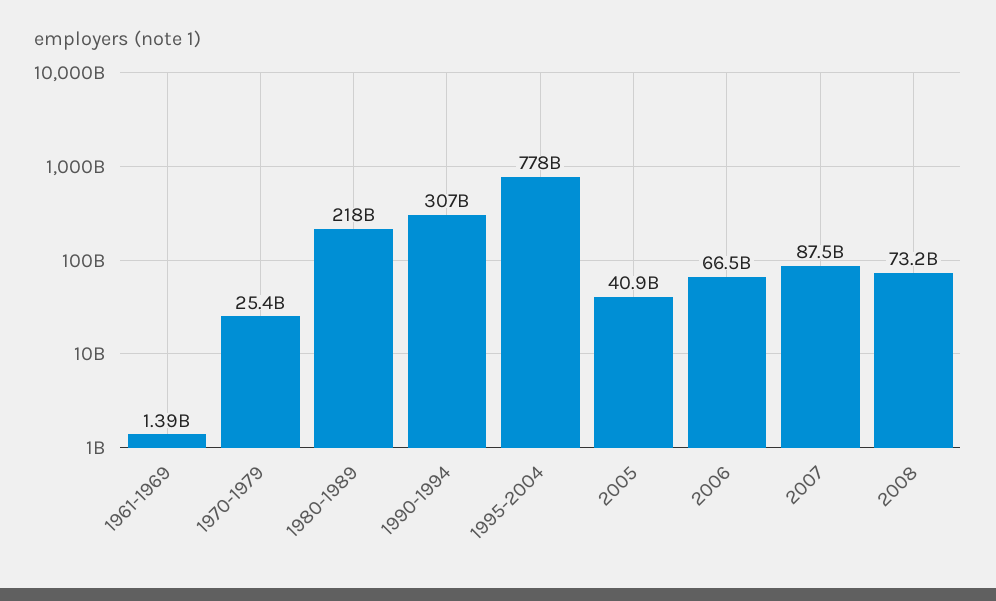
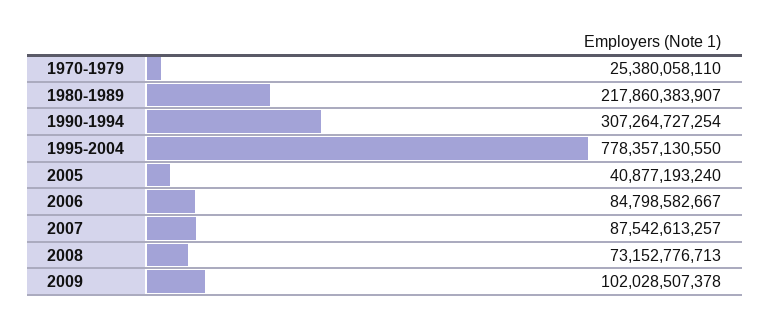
1961-1969: 1390000000 -> none
2006: 66500000000 -> 84798582667
2009: none -> 102028507378

